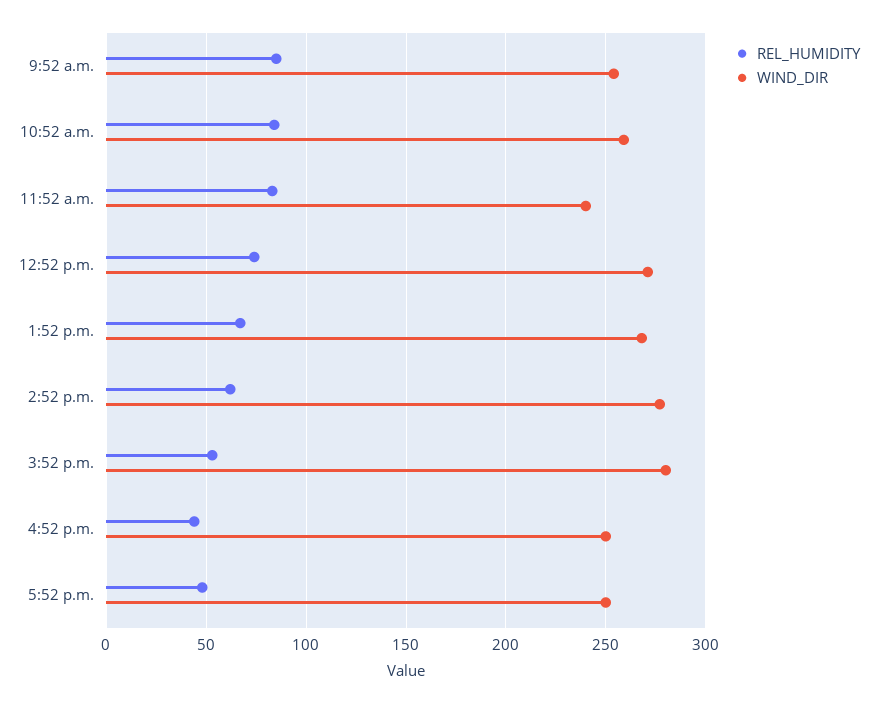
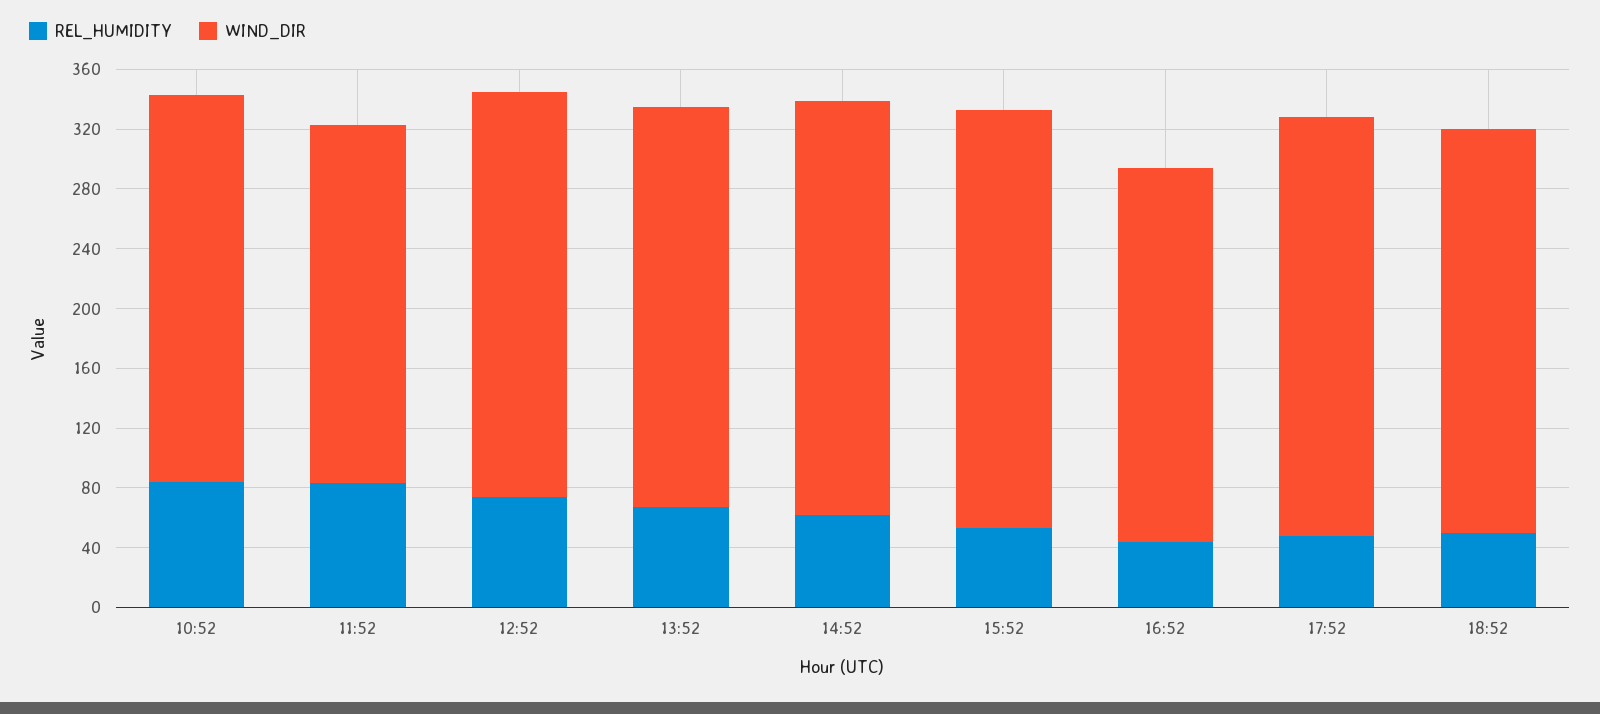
REL_HUMIDITY, 9:52 a.m.: 85 -> none
WIND_DIR, 9:52 a.m.: 255 -> none
WIND_DIR, 5:52 p.m.: 250 -> 280
REL_HUMIDITY, 18:52: none -> 50
WIND_DIR, 18:52: none -> 270

